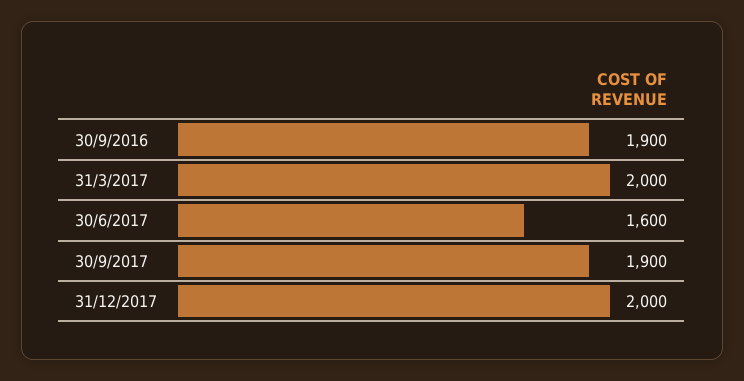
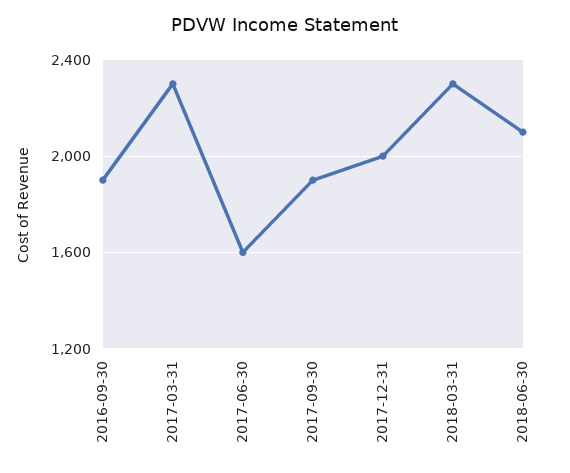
31/3/2017: 2000 -> 2300
2018-03-31: none -> 2300
2018-06-30: none -> 2100

